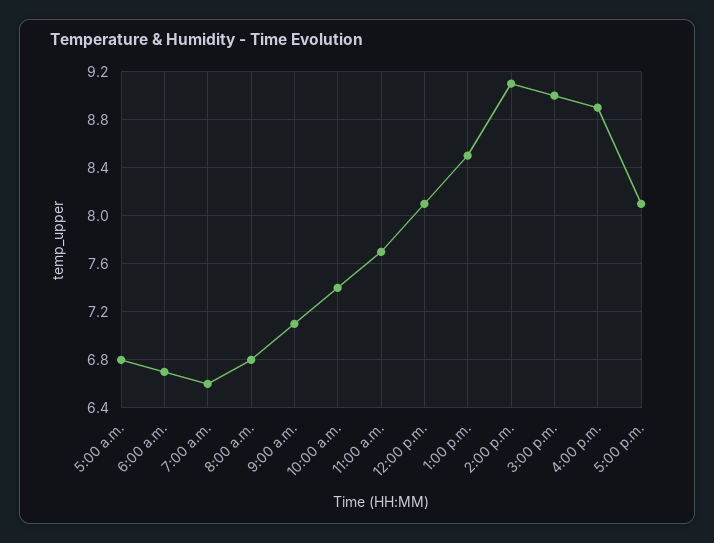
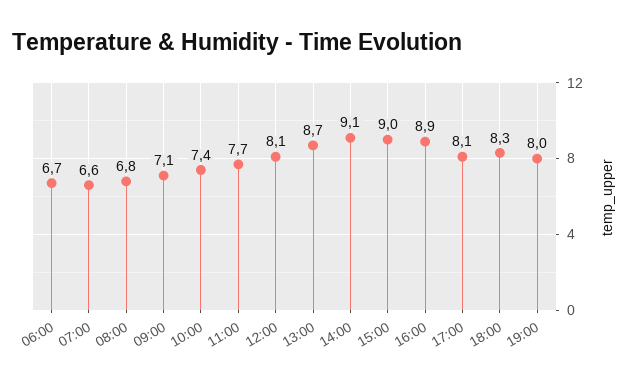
5:00 a.m.: 6.8 -> none
1:00 p.m.: 8.5 -> 8.7
18:00: none -> 8.3
19:00: none -> 8

